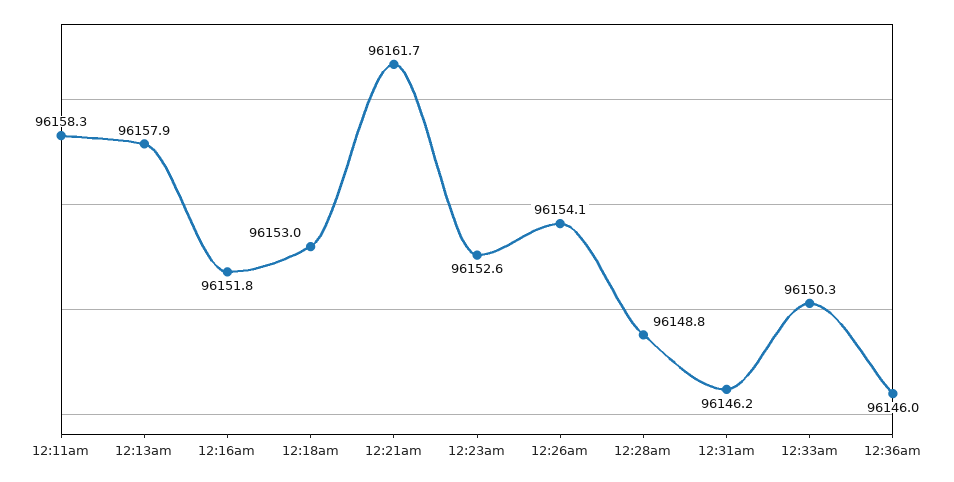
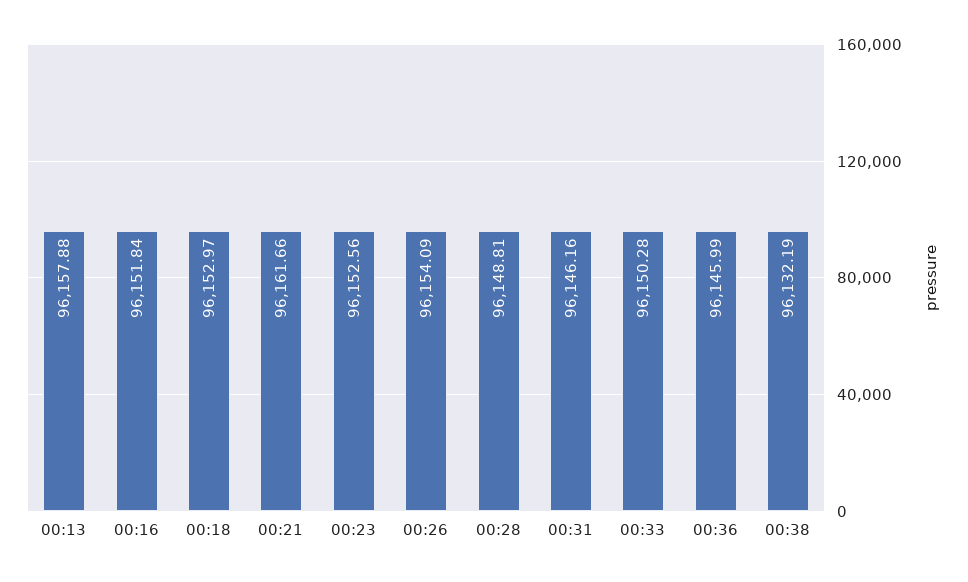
12:11am: 96158.3 -> none
00:38: none -> 96132.19

